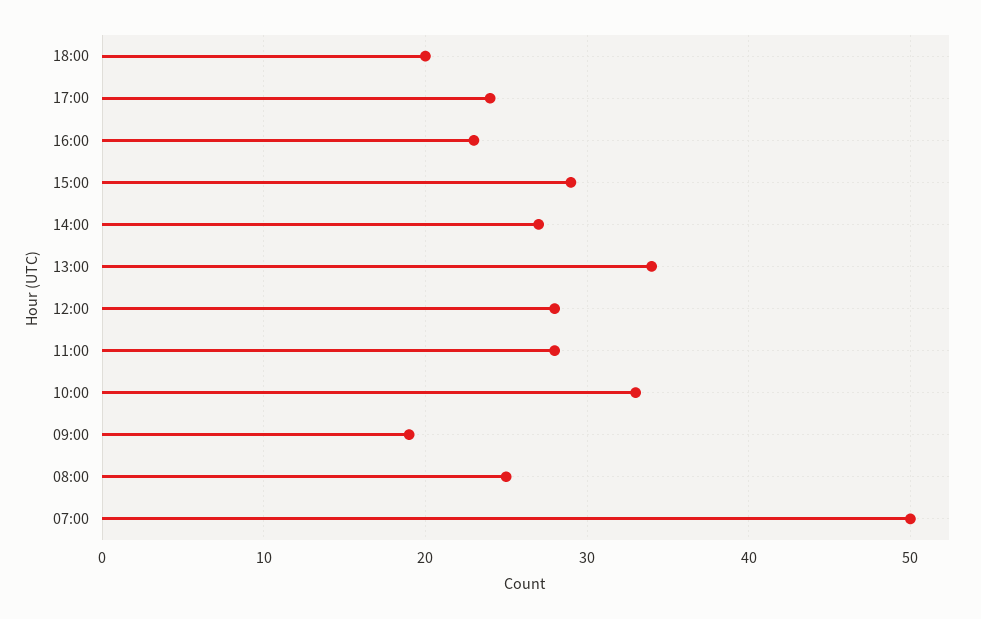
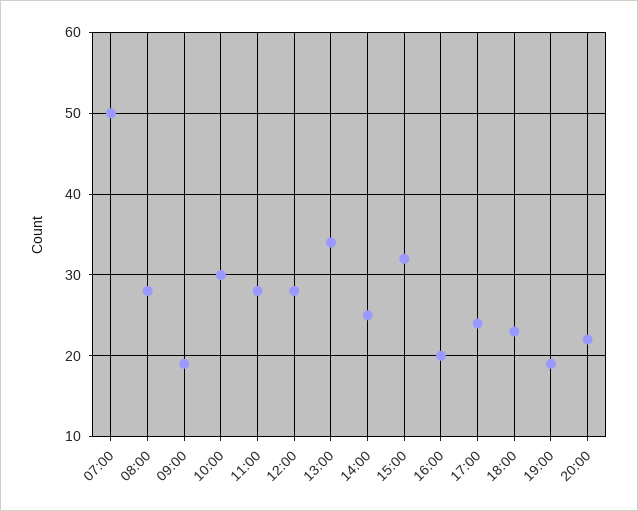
18:00: 20 -> 23
16:00: 23 -> 20
15:00: 29 -> 32
14:00: 27 -> 25
10:00: 33 -> 30
08:00: 25 -> 28
19:00: none -> 19
20:00: none -> 22

